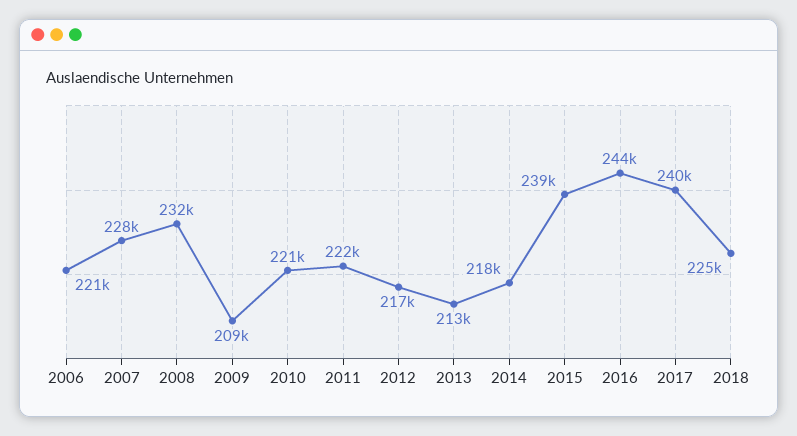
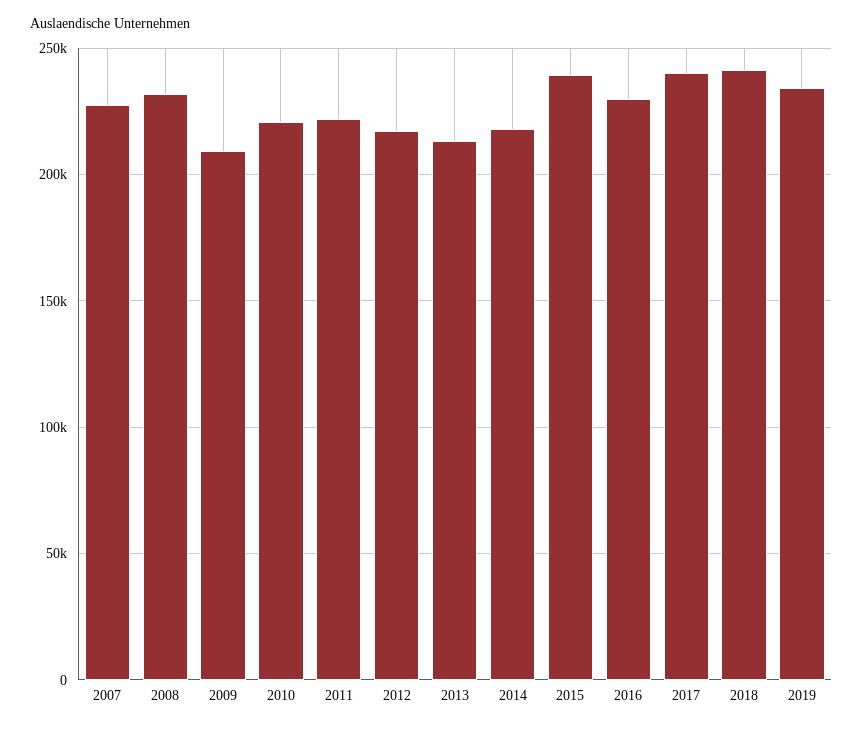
2006: 221000 -> none
2016: 244000 -> 230000
2018: 225000 -> 240000
2019: none -> 235000

